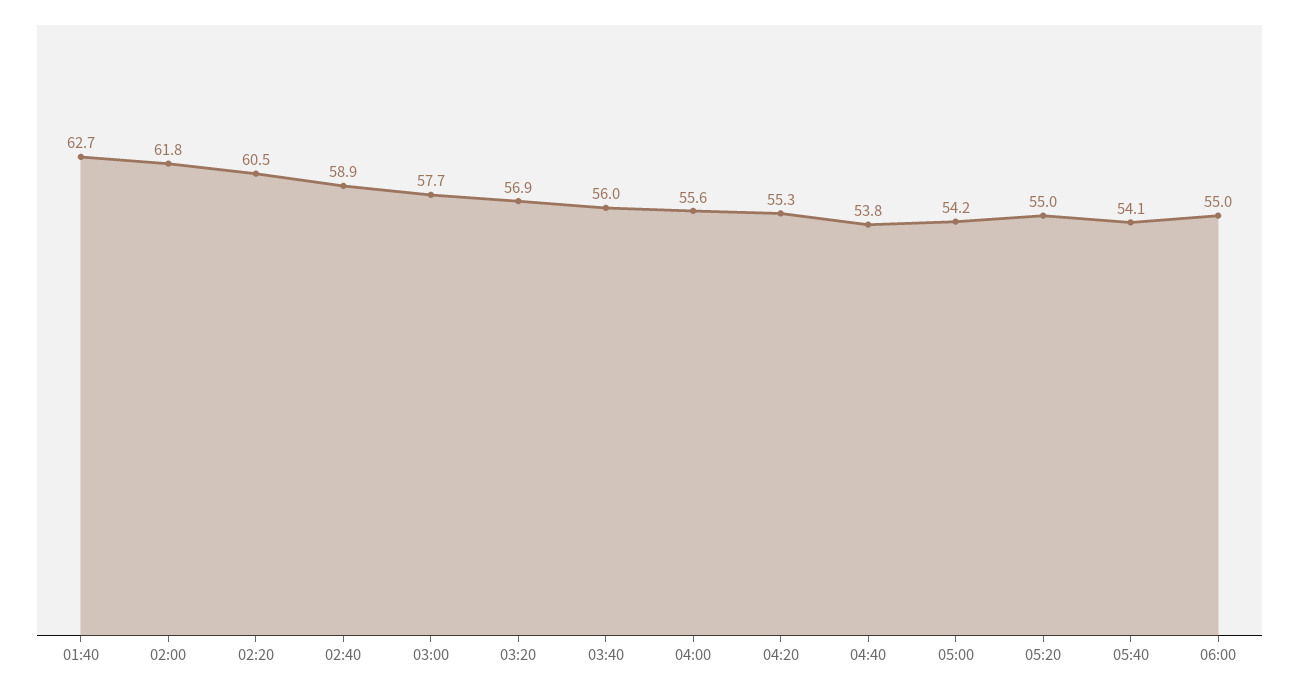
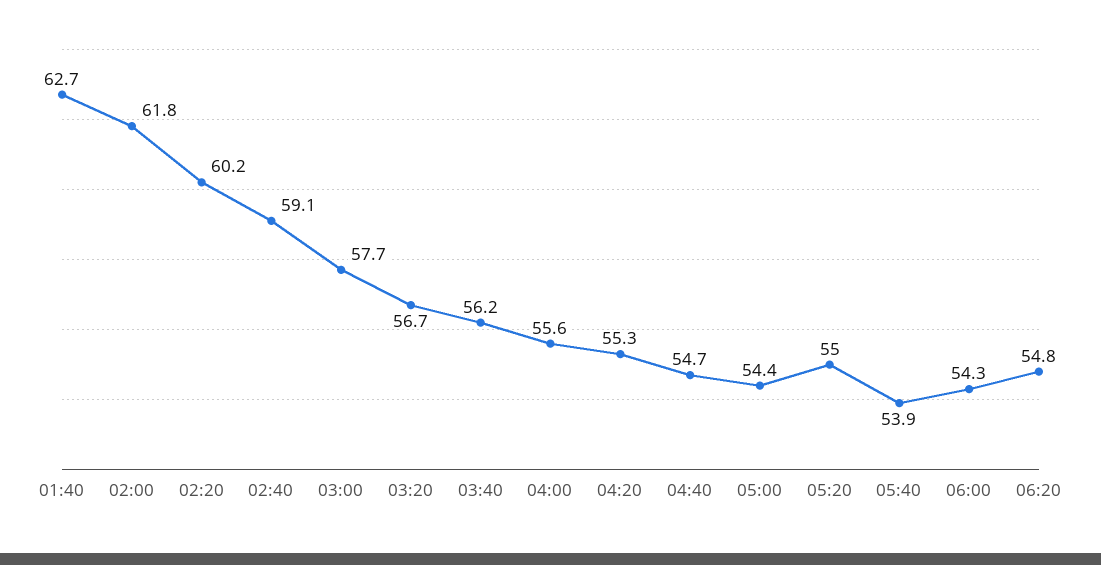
02:20: 60.5 -> 60.2
02:40: 58.9 -> 59.1
03:20: 56.9 -> 56.7
03:40: 56 -> 56.2
04:40: 53.8 -> 54.7
05:00: 54.2 -> 54.4
05:40: 54.1 -> 53.9
06:00: 55 -> 54.3
06:20: none -> 54.8

